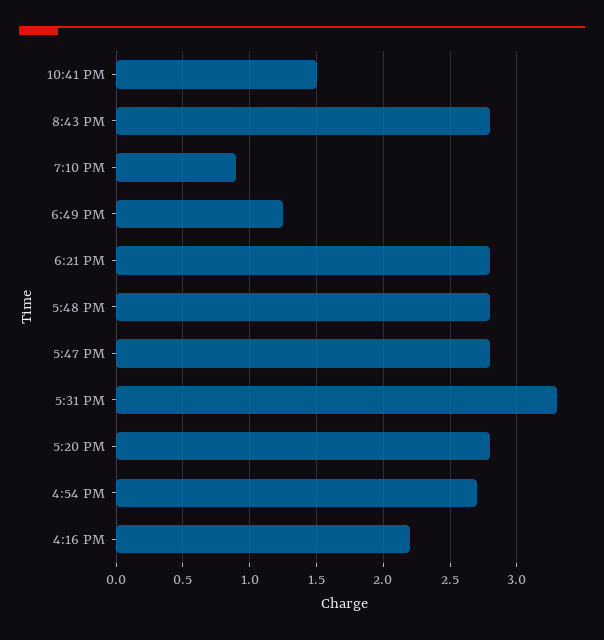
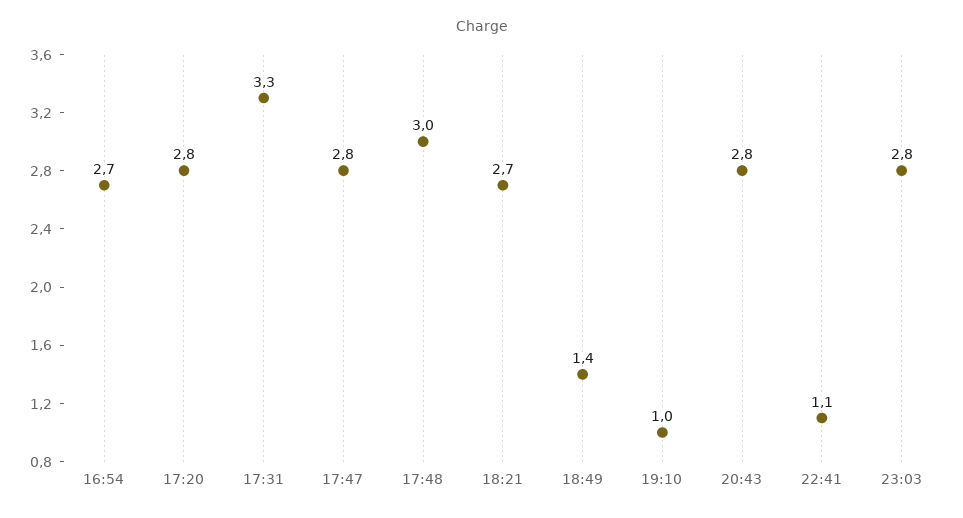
10:41 PM: 1.5 -> 1.1
7:10 PM: 0.9 -> 1
6:49 PM: 1.25 -> 1.4
6:21 PM: 2.8 -> 2.7
5:48 PM: 2.8 -> 3
4:16 PM: 2.2 -> none
23:03: none -> 2.8

